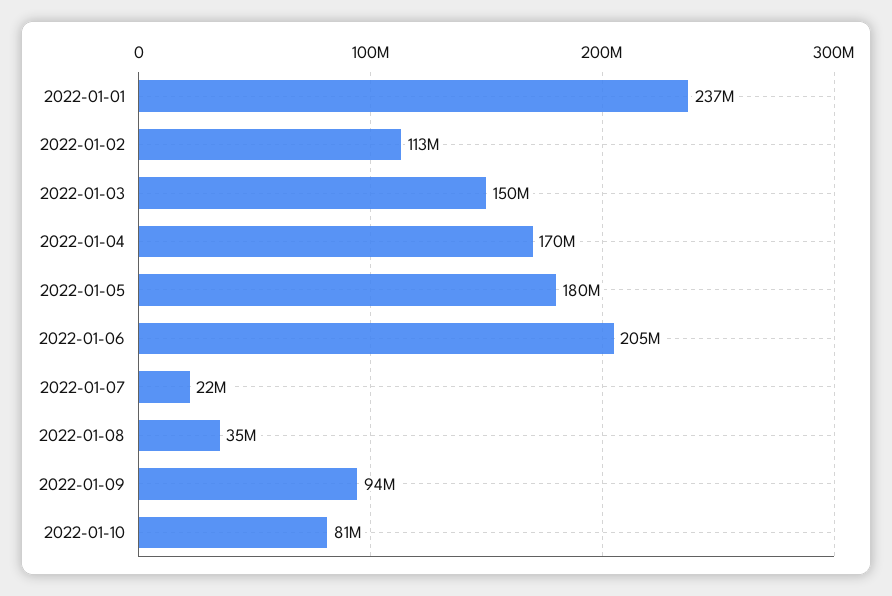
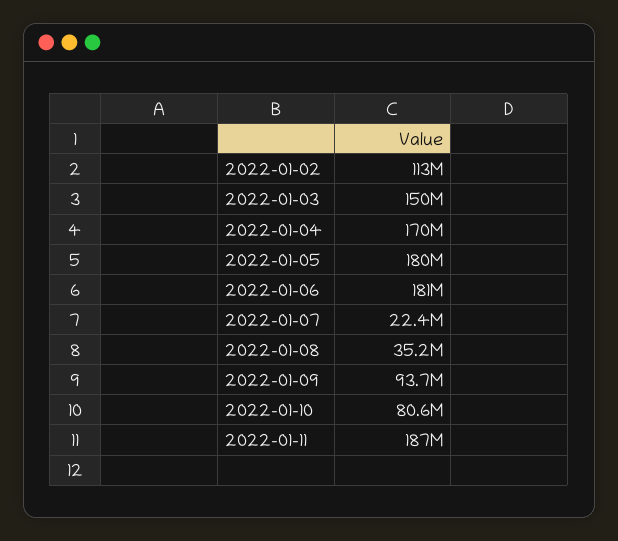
2022-01-01: 237000000 -> none
2022-01-06: 205000000 -> 181000000
2022-01-11: none -> 187000000

